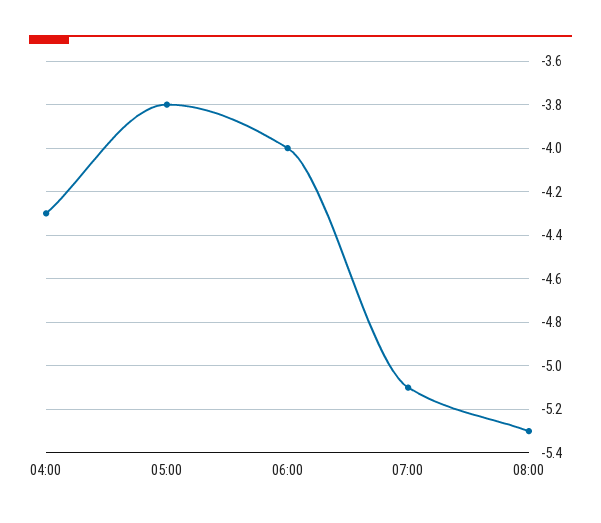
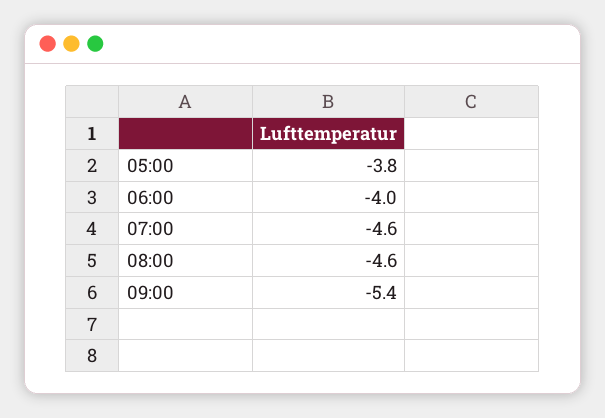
04:00: -4.3 -> none
07:00: -5.1 -> -4.6
08:00: -5.3 -> -4.6
09:00: none -> -5.4

